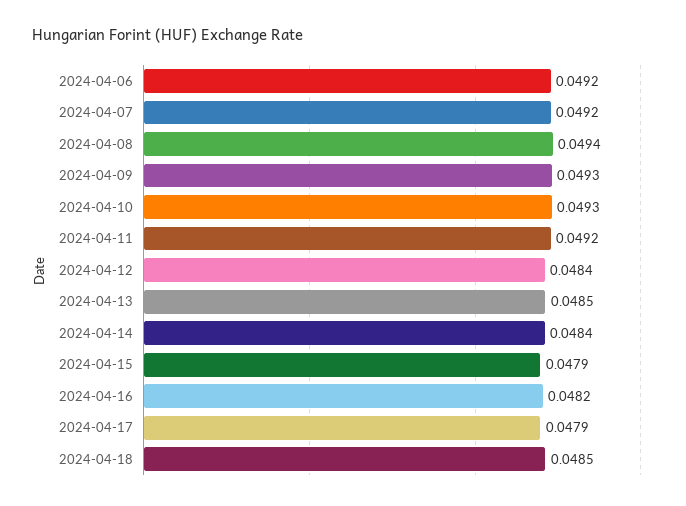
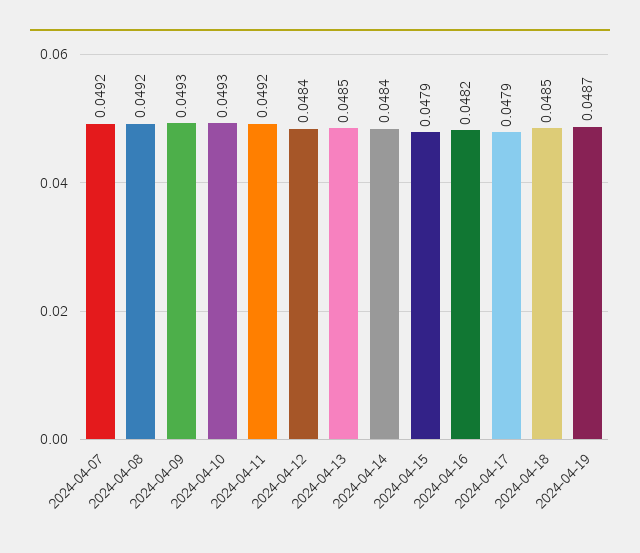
2024-04-06: 0.0492 -> none
2024-04-08: 0.0494 -> 0.0492
2024-04-19: none -> 0.0487

